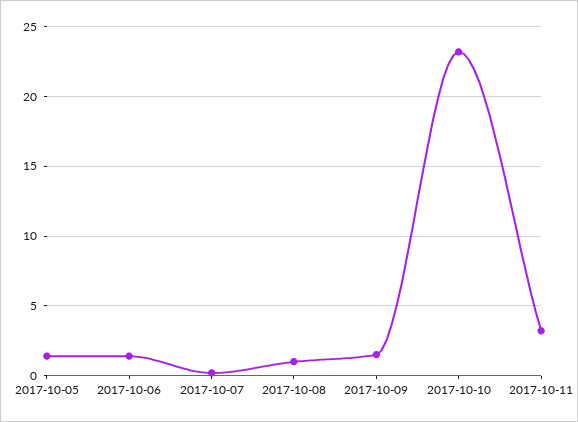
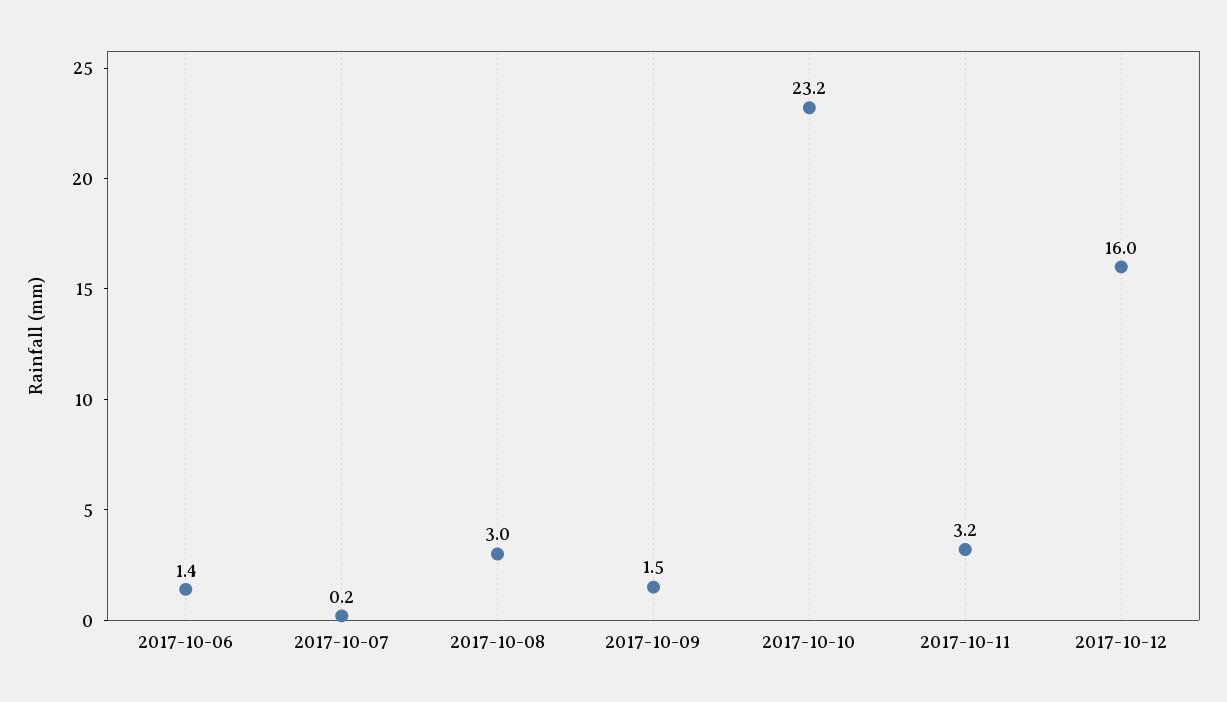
2017-10-05: 1.5 -> none
2017-10-08: 1 -> 3
2017-10-12: none -> 16

